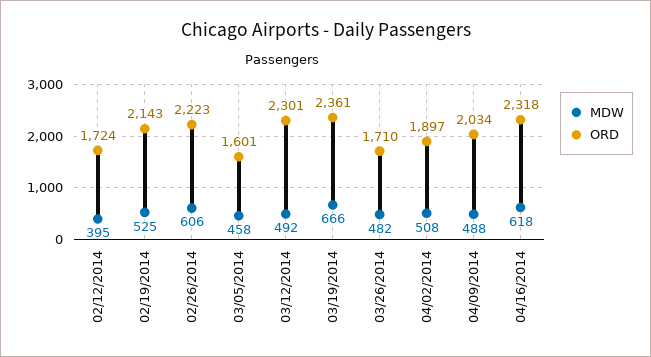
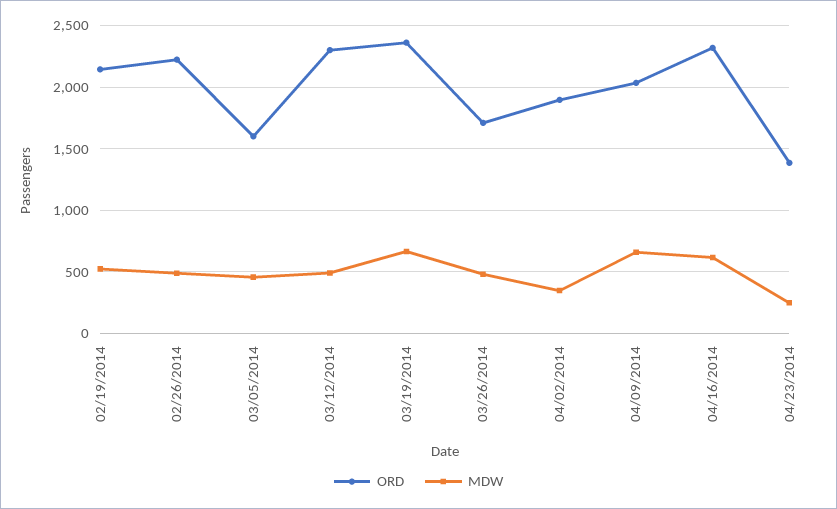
MDW, 02/12/2014: 395 -> none
ORD, 02/12/2014: 1724 -> none
MDW, 02/26/2014: 606 -> 500
MDW, 04/02/2014: 508 -> 350
MDW, 04/09/2014: 488 -> 650
ORD, 04/23/2014: none -> 1400
MDW, 04/23/2014: none -> 250

